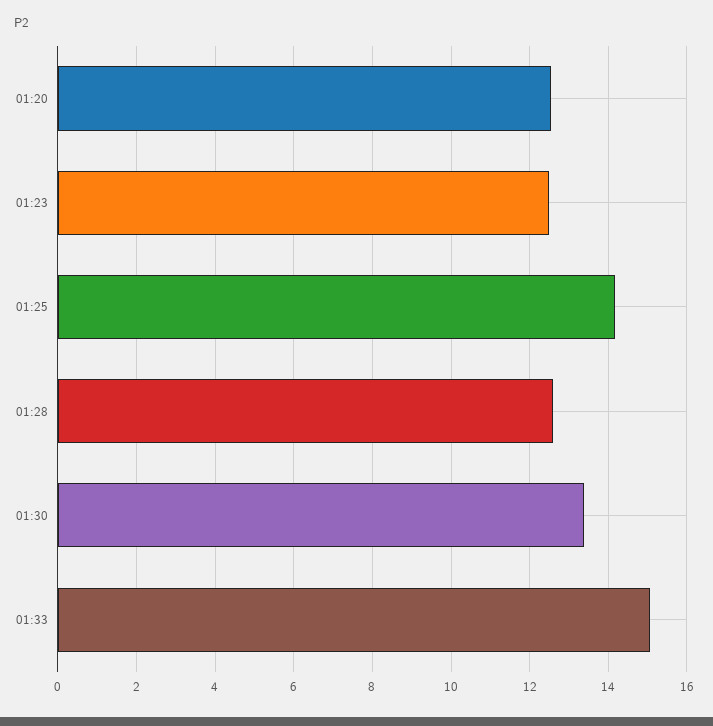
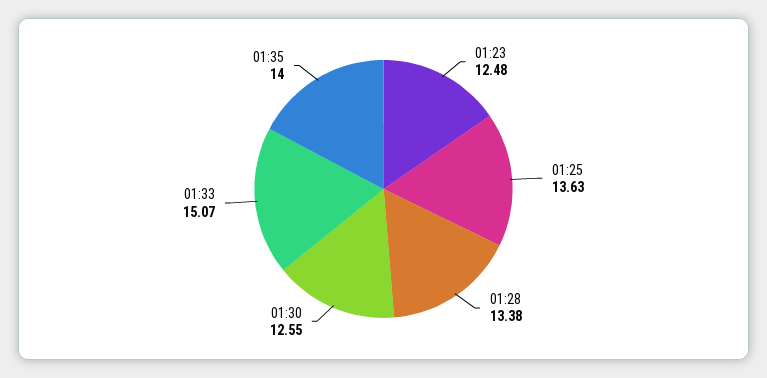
01:20: 12.6 -> none
01:25: 14.2 -> 13.63
01:28: 12.6 -> 13.38
01:30: 13.4 -> 12.55
01:35: none -> 14

